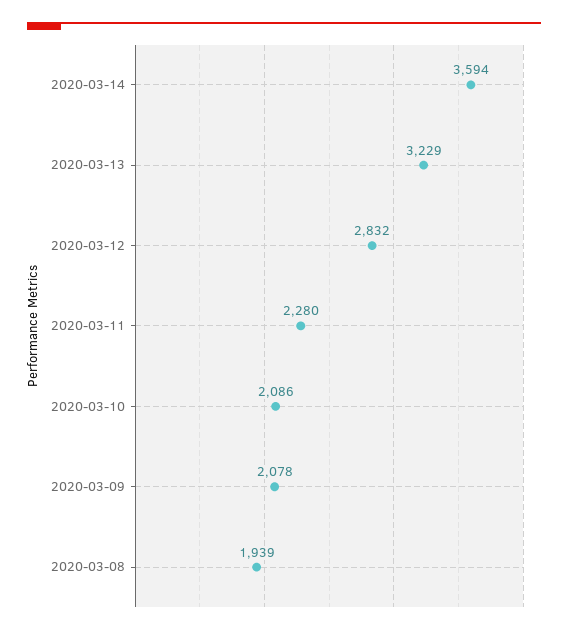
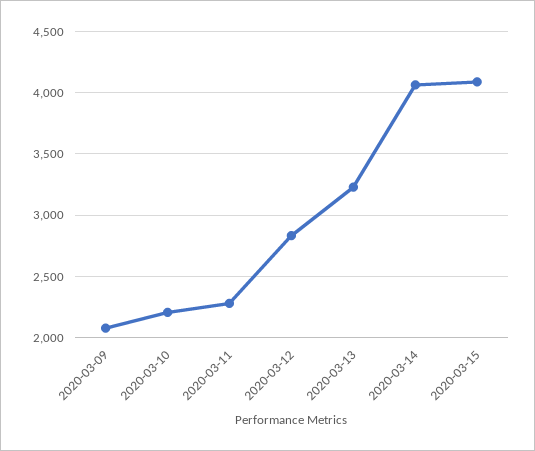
2020-03-14: 3594 -> 4050
2020-03-10: 2086 -> 2200
2020-03-08: 1939 -> none
2020-03-15: none -> 4100

